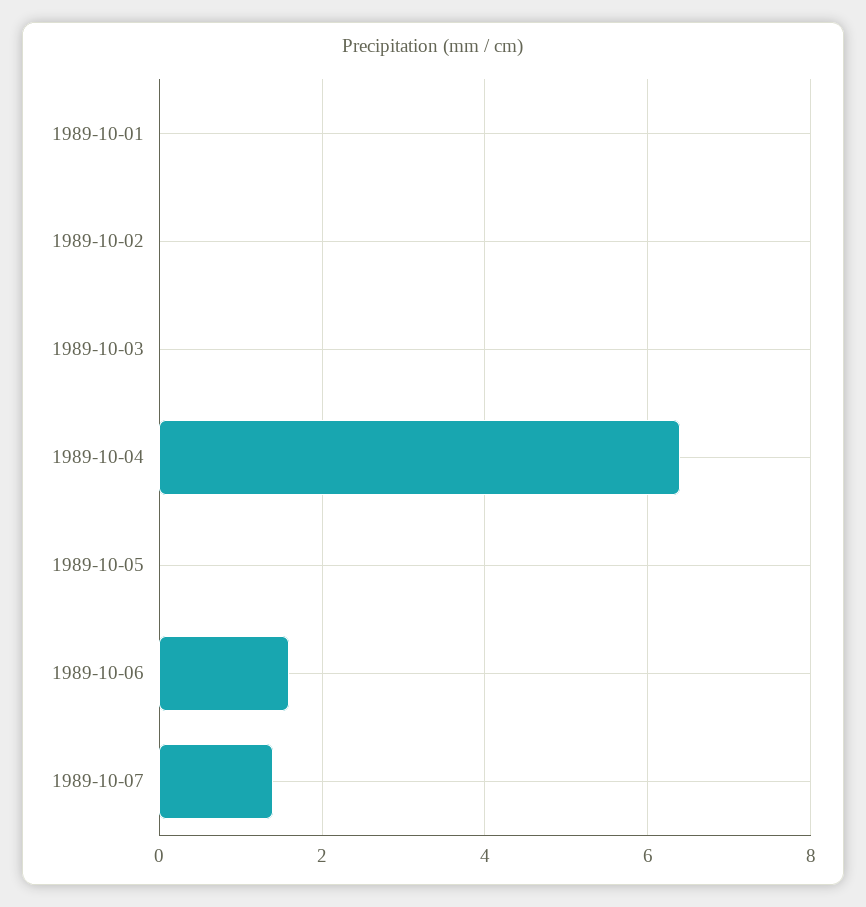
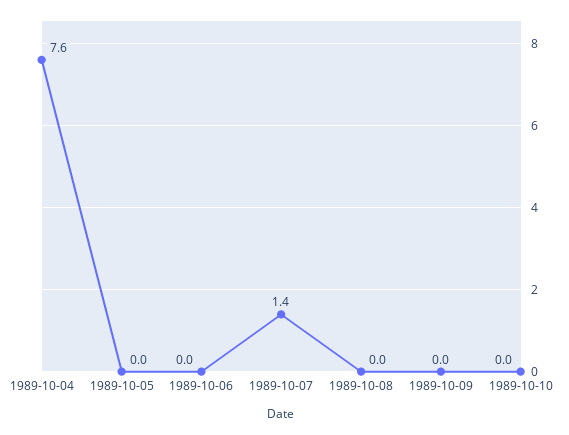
1989-10-01: 0 -> none
1989-10-02: 0 -> none
1989-10-03: 0 -> none
1989-10-04: 6.5 -> 7.6
1989-10-06: 1.5 -> 0
1989-10-08: none -> 0
1989-10-09: none -> 0
1989-10-10: none -> 0

